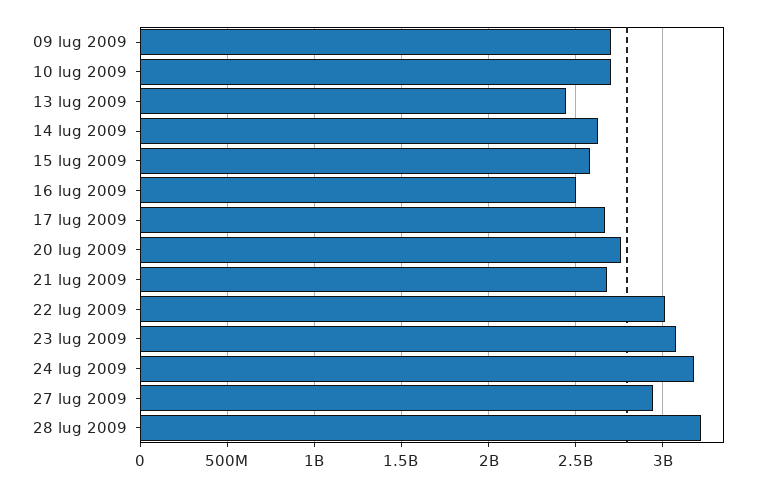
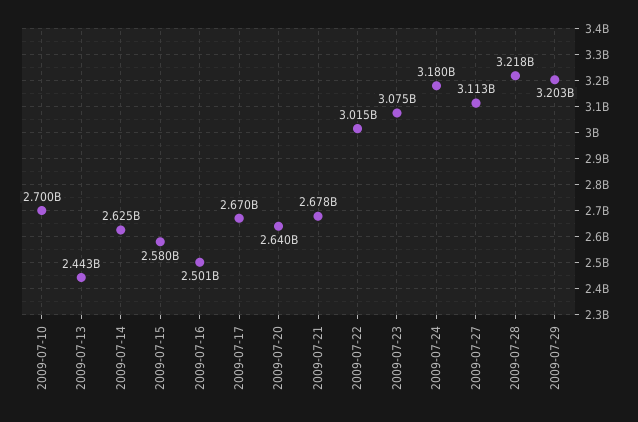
09 lug 2009: 2700000000 -> none
20 lug 2009: 2750000000 -> 2640000000
27 lug 2009: 2950000000 -> 3113000000
2009-07-29: none -> 3203000000

